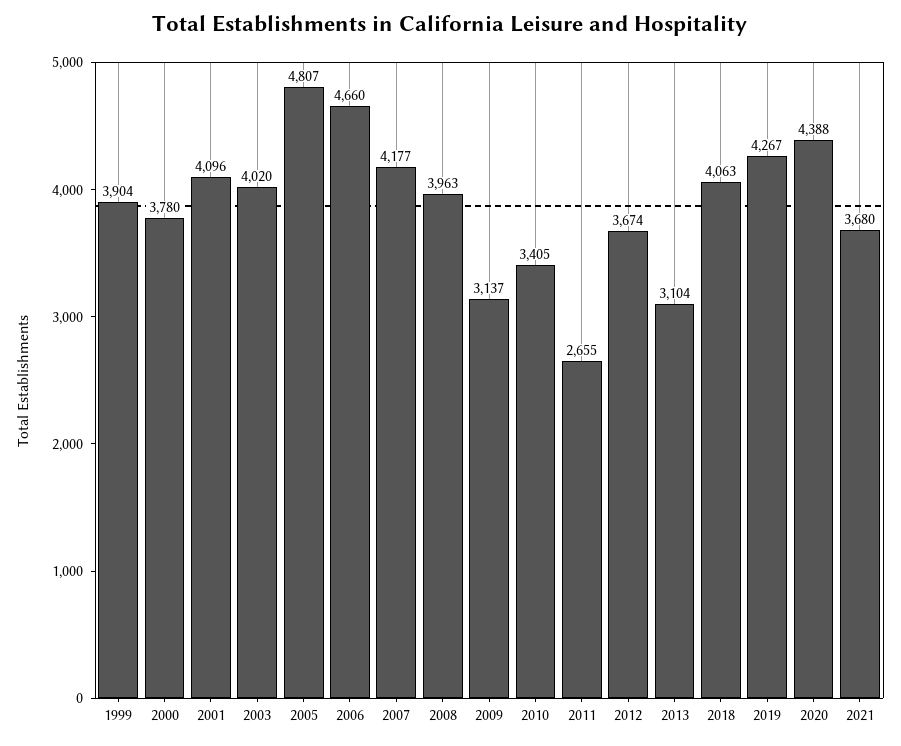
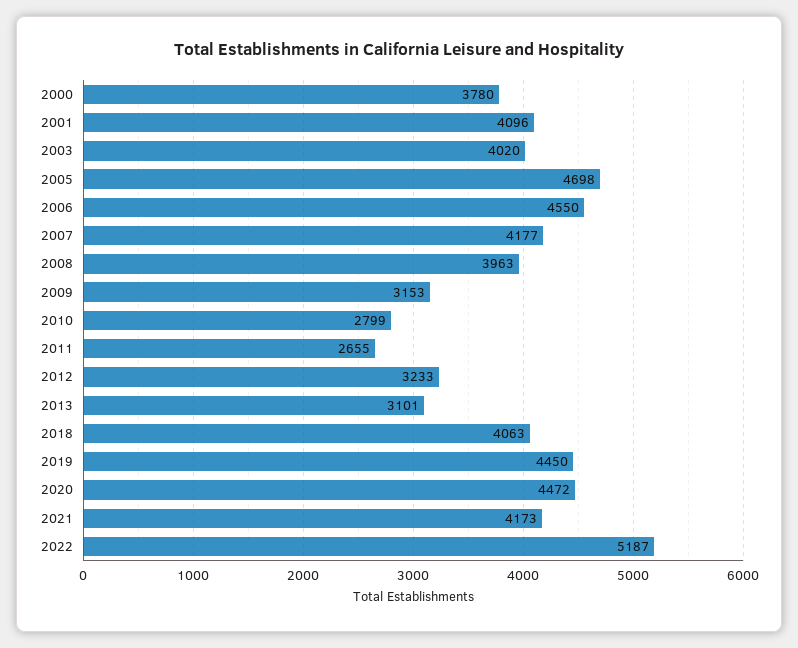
1999: 3904 -> none
2005: 4807 -> 4698
2006: 4660 -> 4550
2009: 3137 -> 3153
2010: 3405 -> 2799
2012: 3674 -> 3233
2013: 3104 -> 3101
2019: 4267 -> 4450
2020: 4388 -> 4472
2021: 3680 -> 4173
2022: none -> 5187

